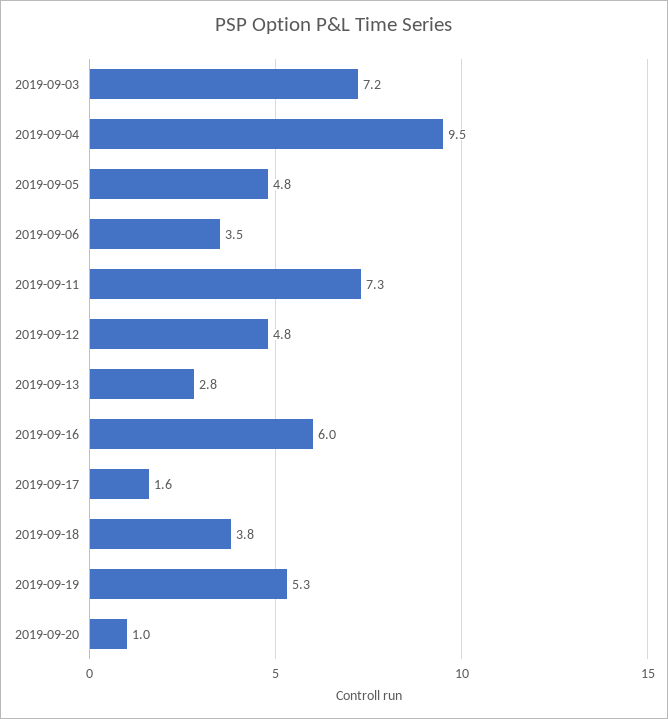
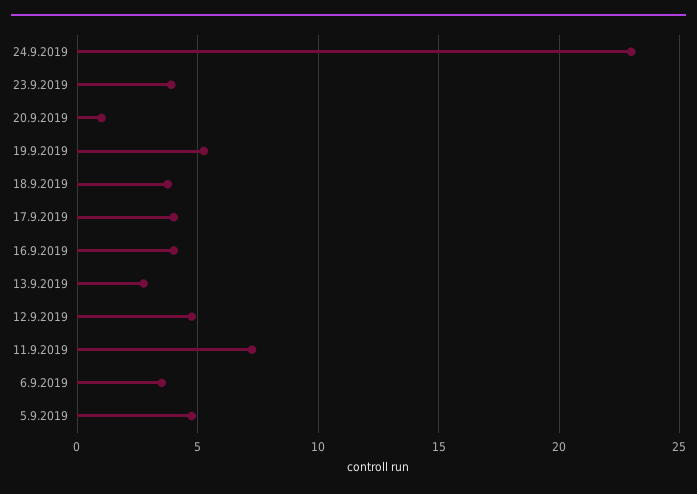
2019-09-03: 7.2 -> none
2019-09-04: 9.5 -> none
2019-09-16: 6 -> 4
2019-09-17: 1.6 -> 4
24.9.2019: none -> 23
23.9.2019: none -> 4

